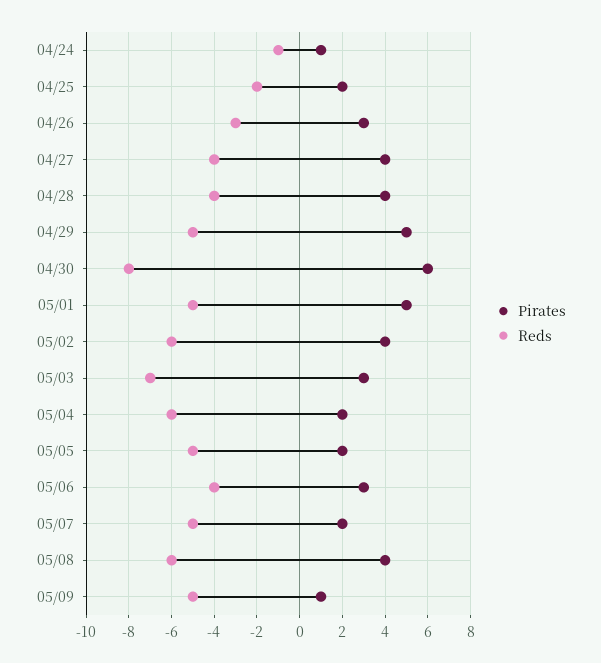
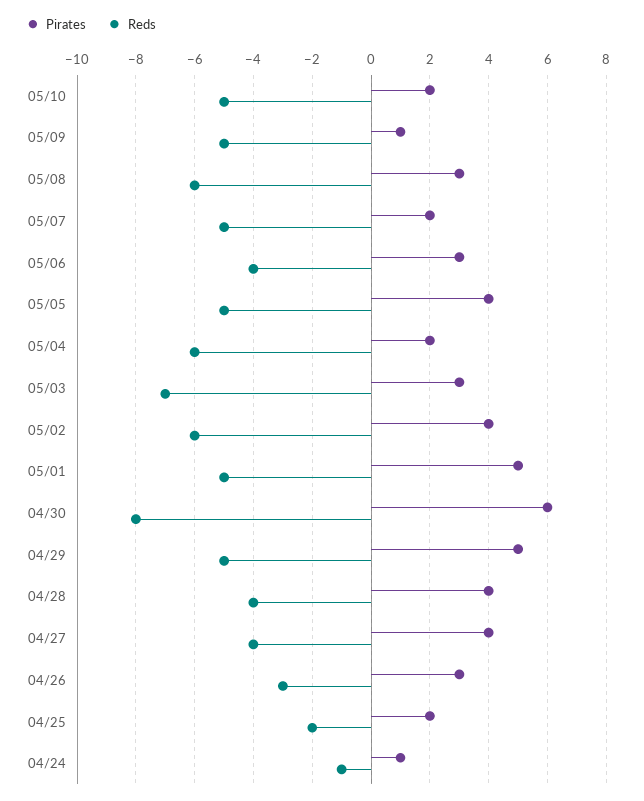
Pirates, 05/05: 2 -> 4
Pirates, 05/08: 4 -> 3
Pirates, 05/10: none -> 2
Reds, 05/10: none -> -5

